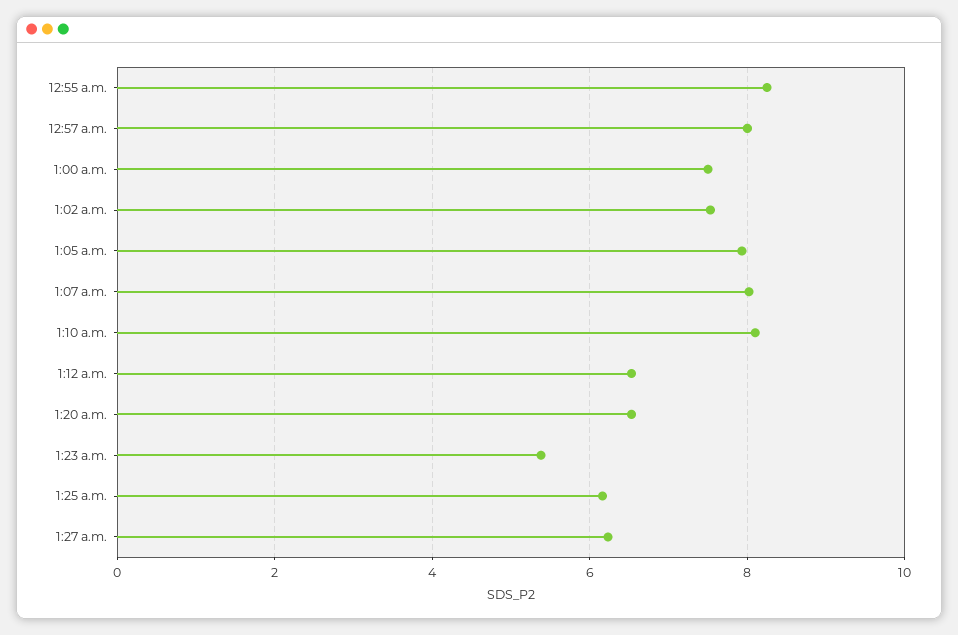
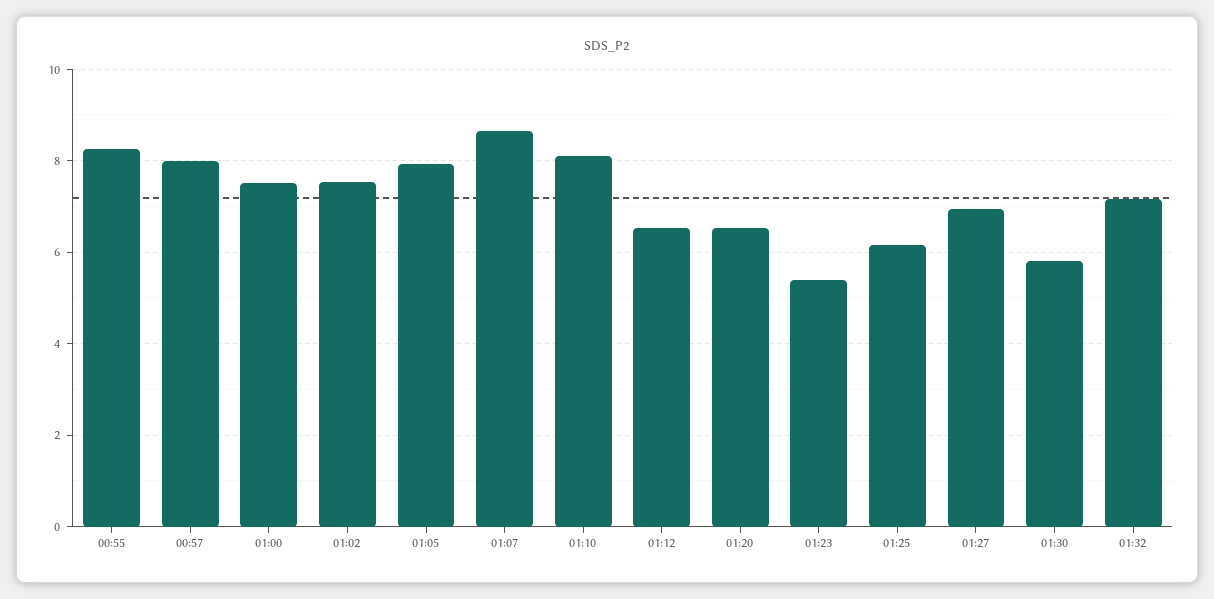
1:07 a.m.: 8 -> 8.6
1:27 a.m.: 6.2 -> 7
01:30: none -> 5.8
01:32: none -> 7.2

